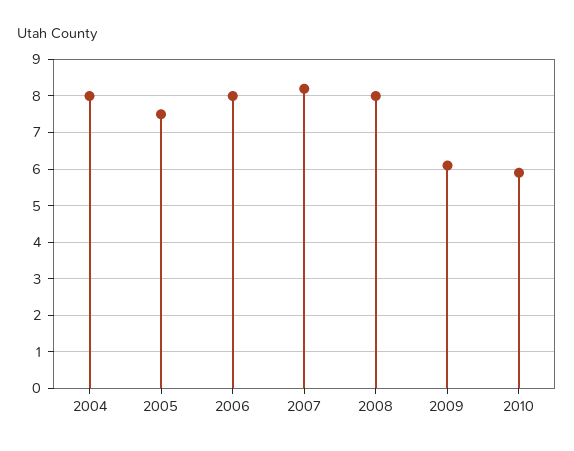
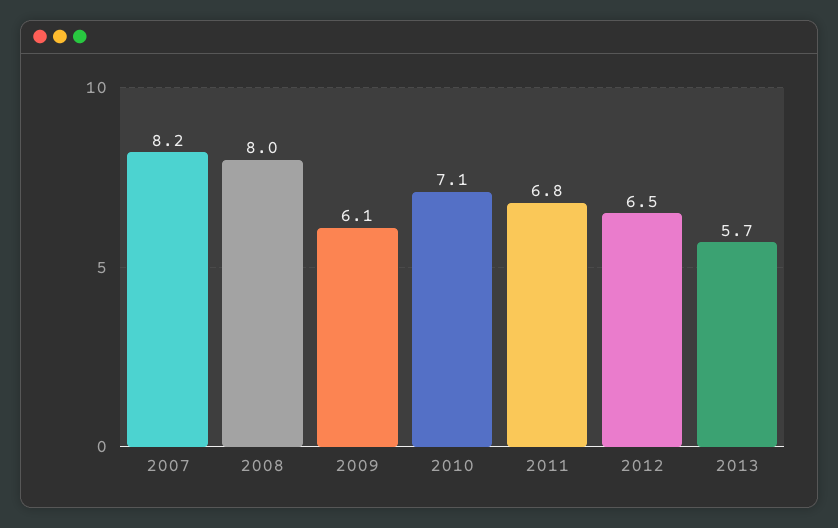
2004: 8 -> none
2005: 7.5 -> none
2006: 8 -> none
2010: 6 -> 7.1
2011: none -> 6.8
2012: none -> 6.5
2013: none -> 5.7

